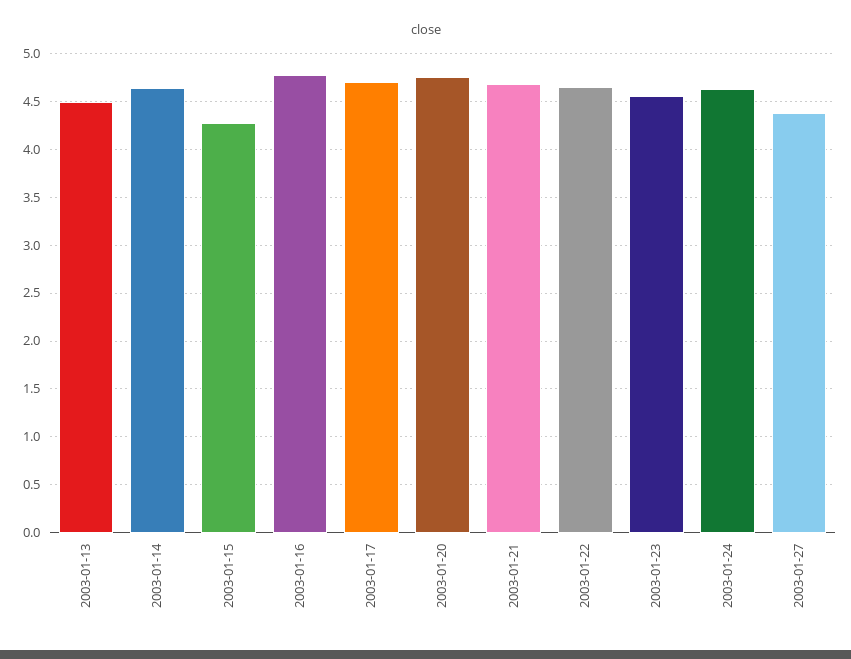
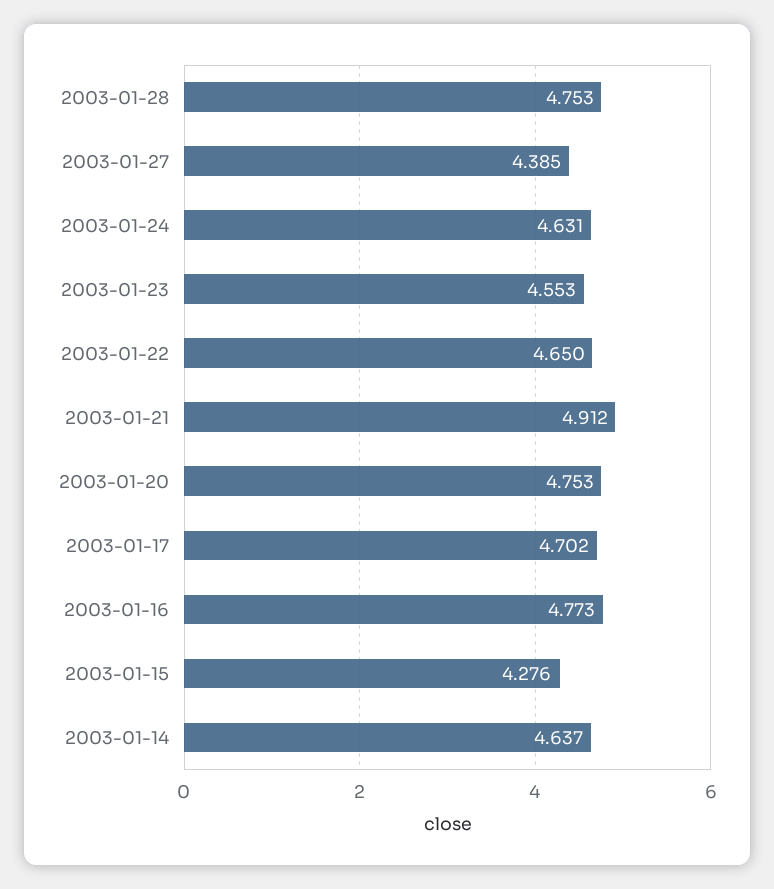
2003-01-13: 4.5 -> none
2003-01-21: 4.7 -> 4.912
2003-01-28: none -> 4.753

